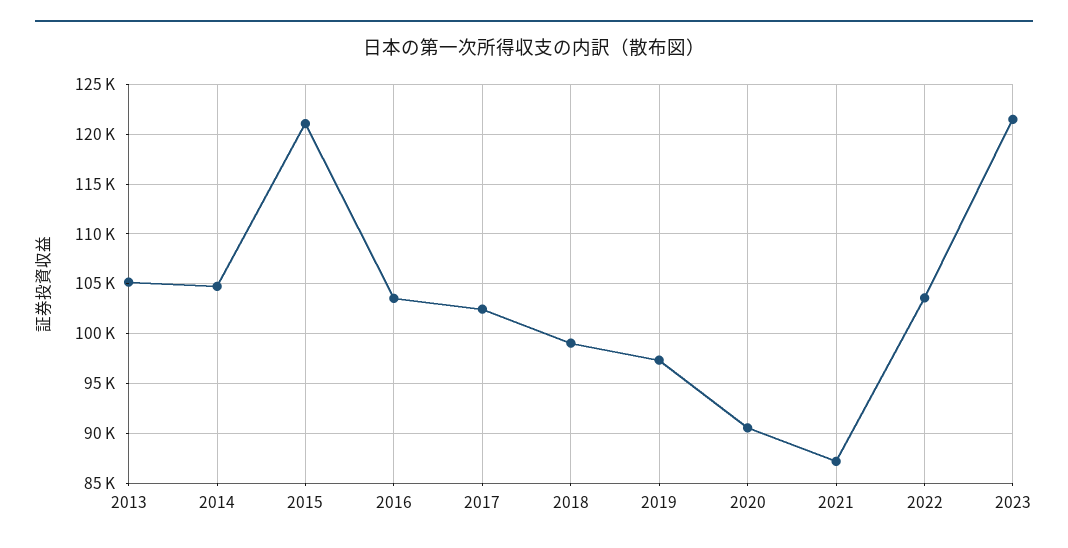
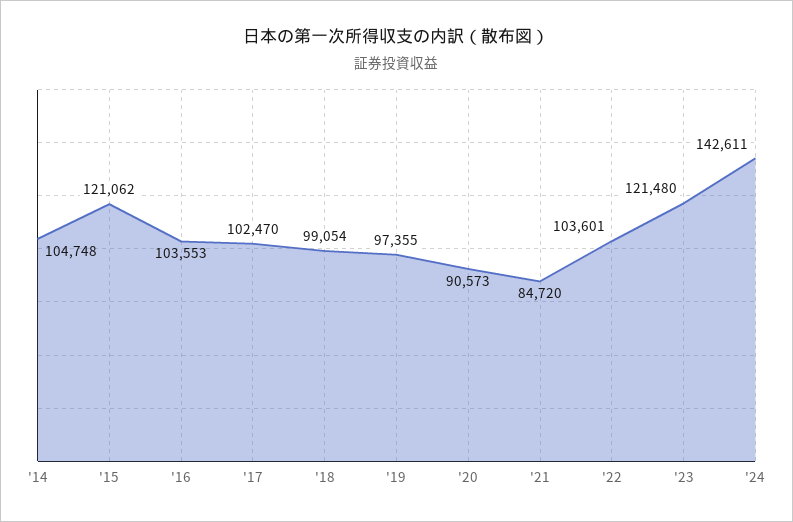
2013: 105000 -> none
2021: 87000 -> 84720
'24: none -> 142611

